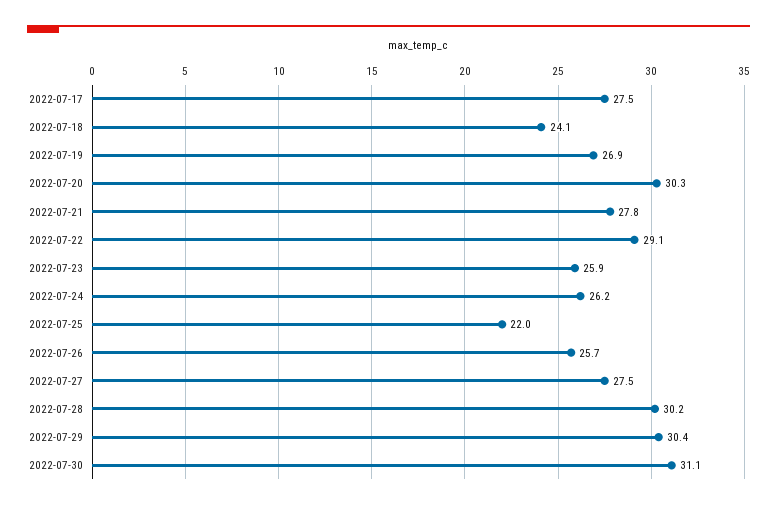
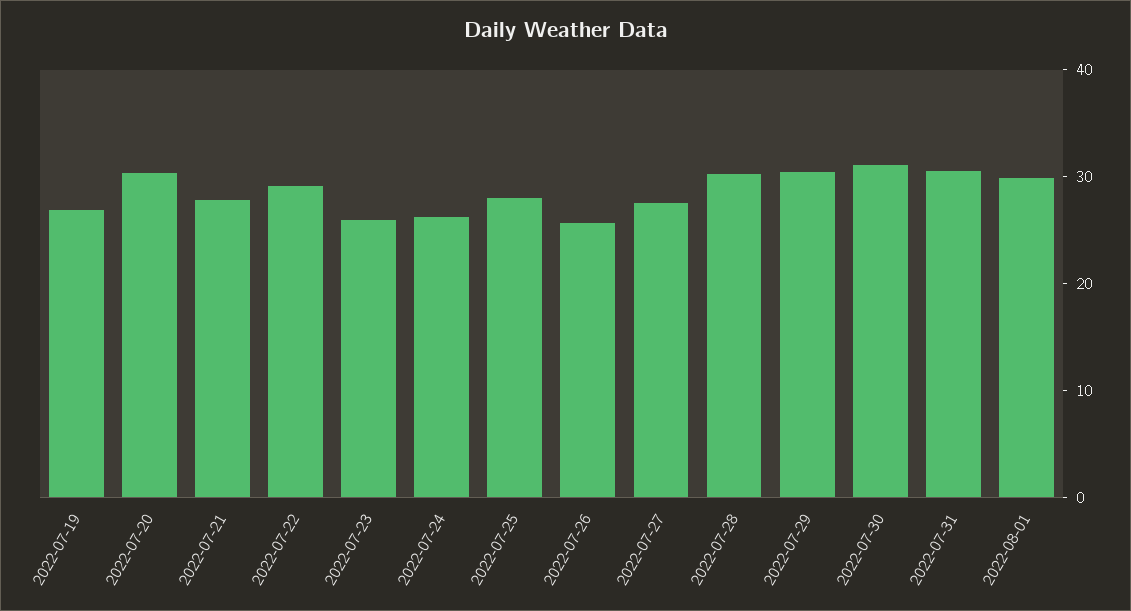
2022-07-17: 27.5 -> none
2022-07-18: 24.1 -> none
2022-07-25: 22 -> 28
2022-07-31: none -> 30
2022-08-01: none -> 30

